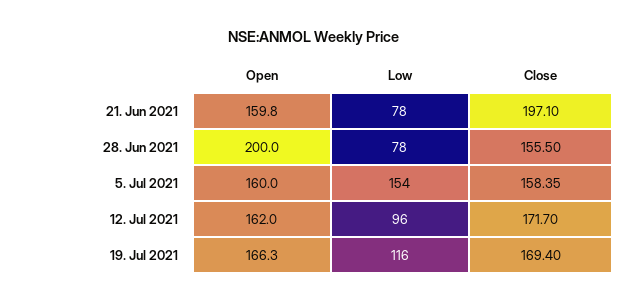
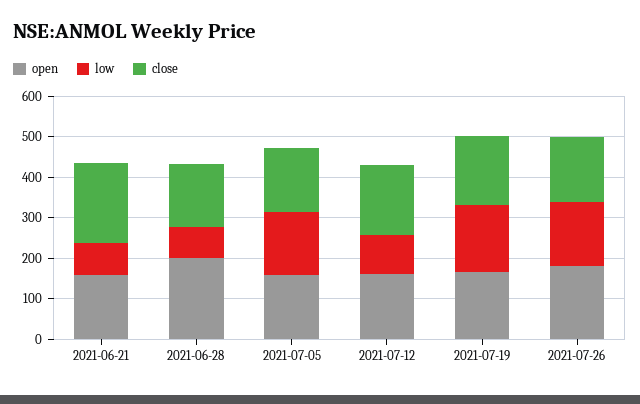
Low, 19. Jul 2021: 116 -> 160
Open, 2021-07-26: none -> 180
Low, 2021-07-26: none -> 160
Close, 2021-07-26: none -> 160

